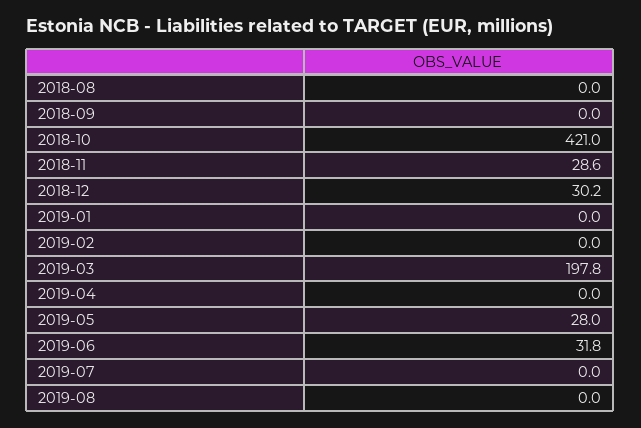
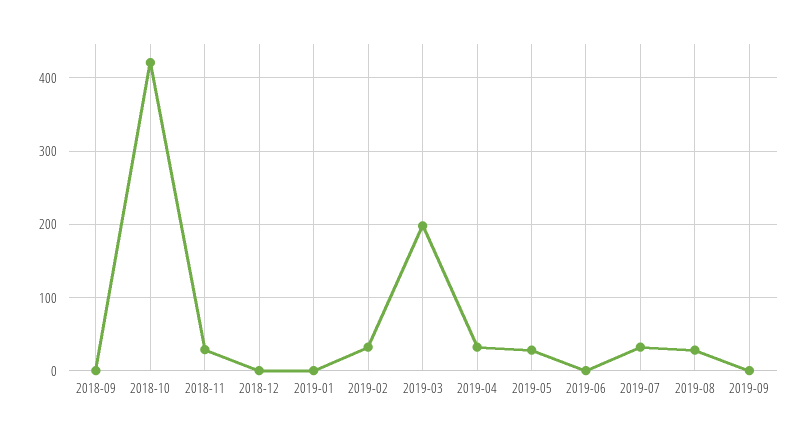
2018-08: 0 -> none
2018-12: 30.2 -> 0
2019-02: 0 -> 30
2019-04: 0 -> 30
2019-06: 31.8 -> 0
2019-07: 0 -> 30
2019-08: 0 -> 30
2019-09: none -> 0

